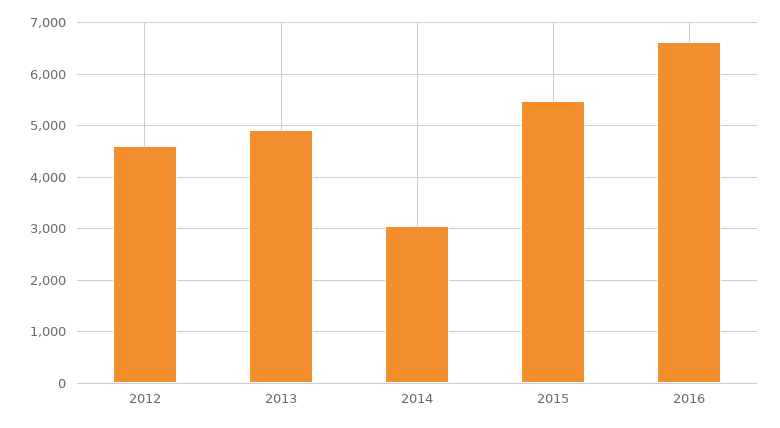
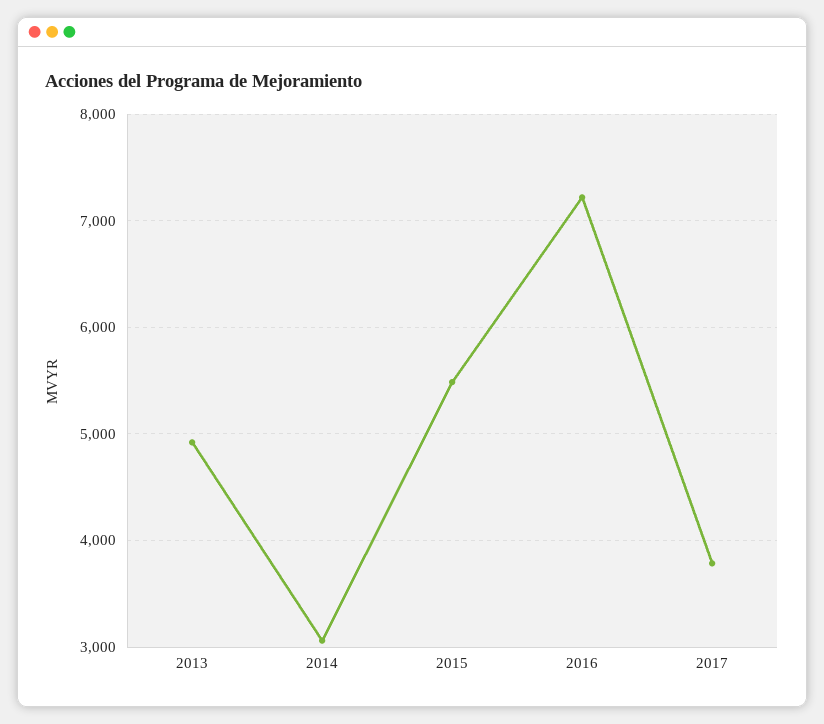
2012: 4600 -> none
2016: 6600 -> 7200
2017: none -> 3800

